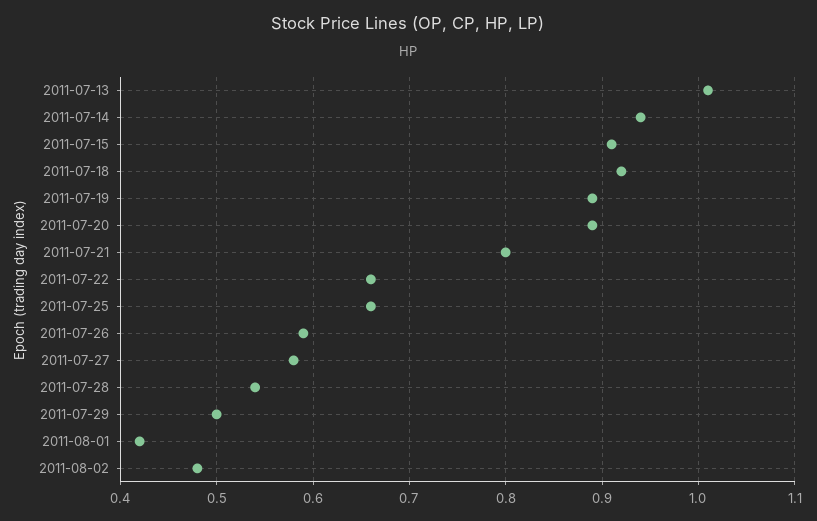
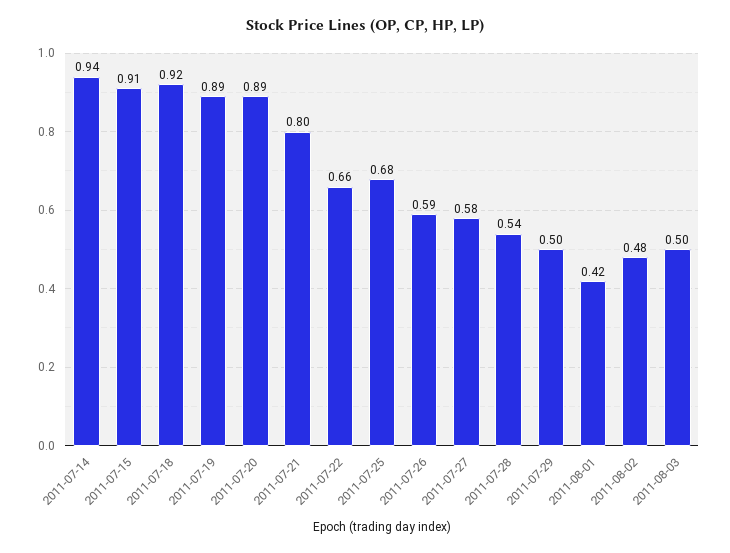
2011-07-13: 1.01 -> none
2011-07-25: 0.66 -> 0.68
2011-08-03: none -> 0.5

